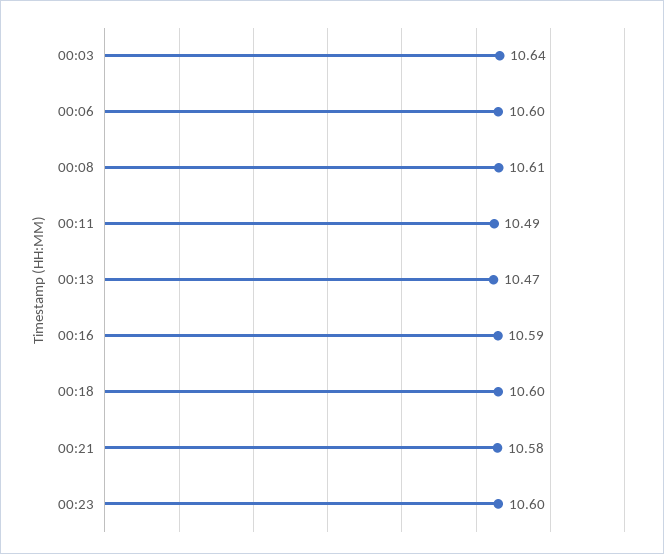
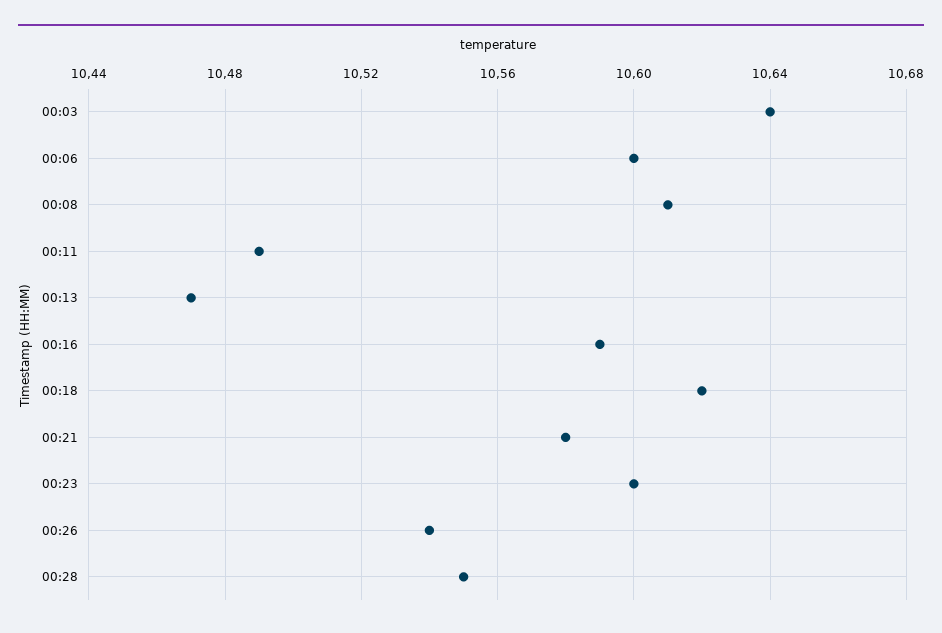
00:18: 10.6 -> 10.62
00:26: none -> 10.54
00:28: none -> 10.55

